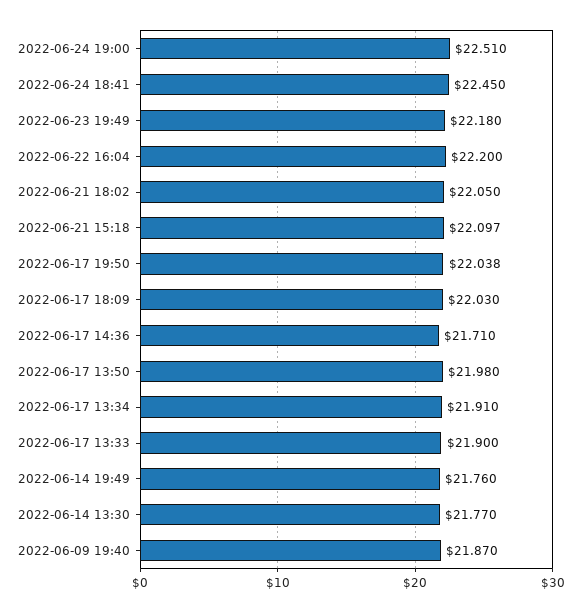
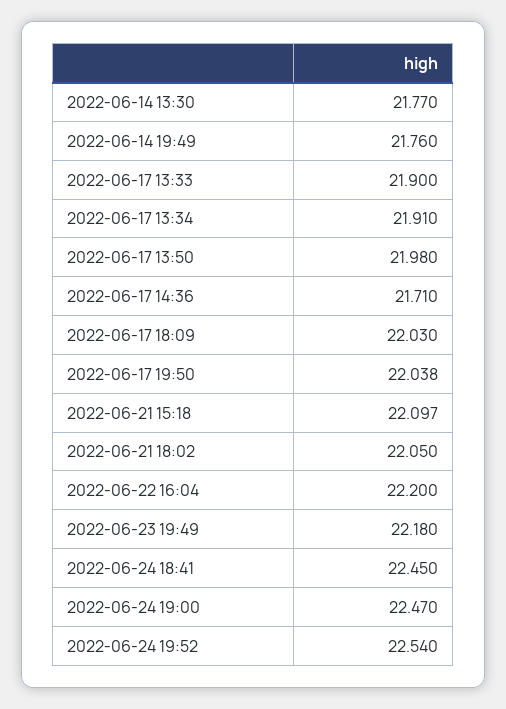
2022-06-24 19:00: 22.51 -> 22.47
2022-06-09 19:40: 21.87 -> none
2022-06-24 19:52: none -> 22.54

